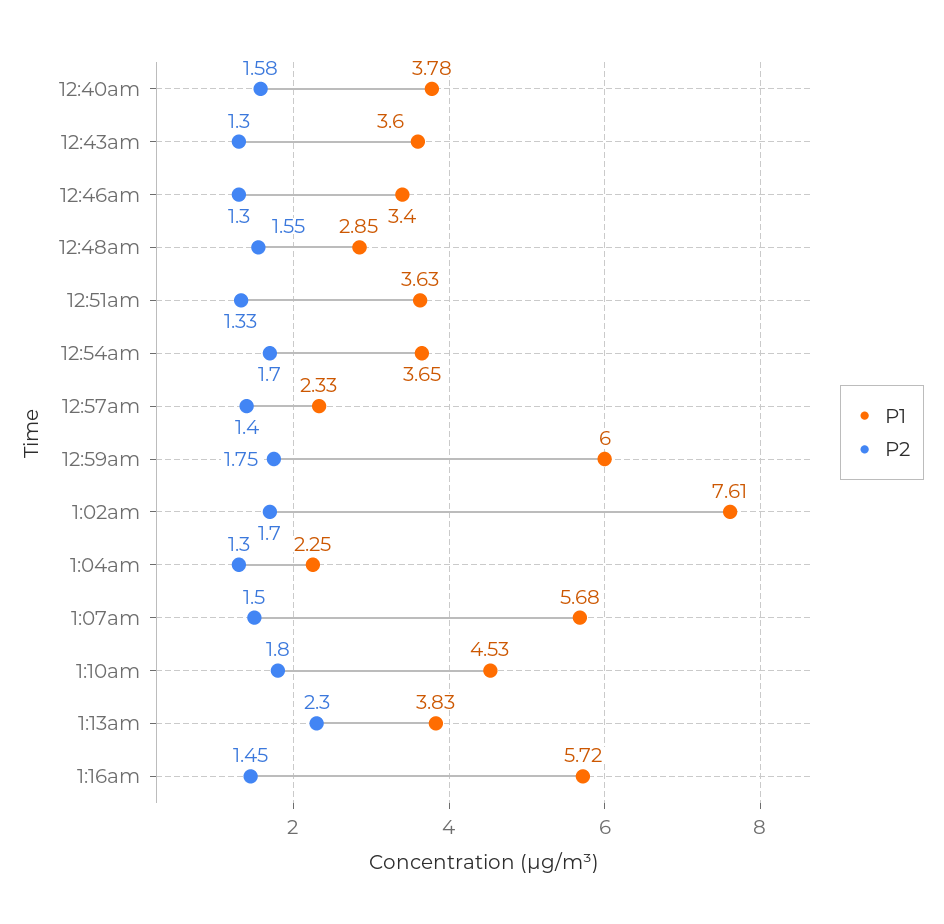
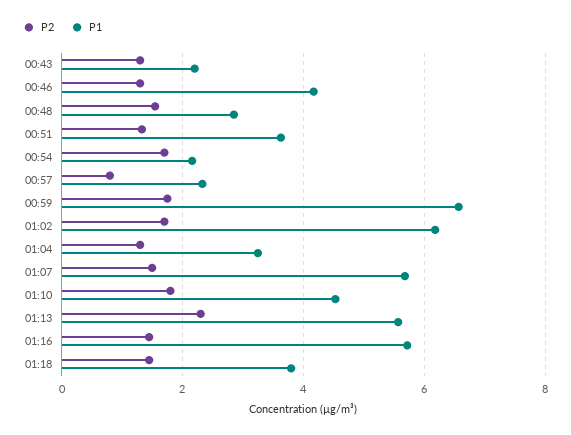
P1, 12:40am: 3.78 -> none
P2, 12:40am: 1.58 -> none
P1, 12:43am: 3.6 -> 2.2
P1, 12:46am: 3.4 -> 4.2
P1, 12:54am: 3.65 -> 2.2
P2, 12:57am: 1.4 -> 0.8
P1, 12:59am: 6 -> 6.6
P1, 1:02am: 7.61 -> 6.2
P1, 1:04am: 2.25 -> 3.2
P1, 1:13am: 3.83 -> 5.6
P2, 01:18: none -> 1.4
P1, 01:18: none -> 3.8

